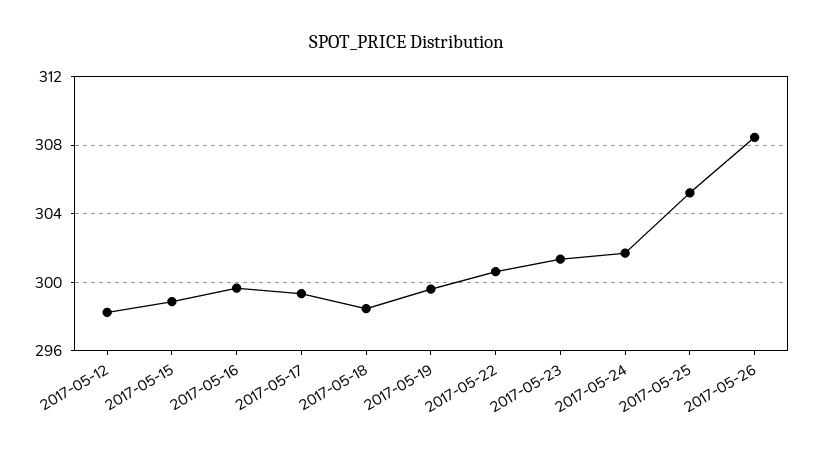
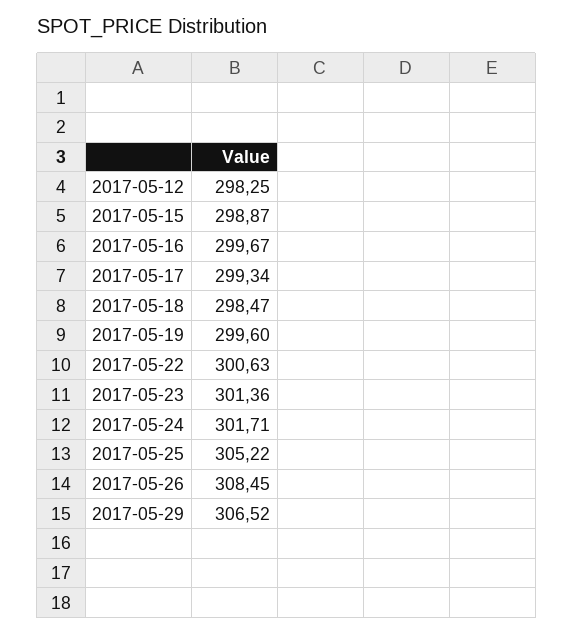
2017-05-29: none -> 306.52

